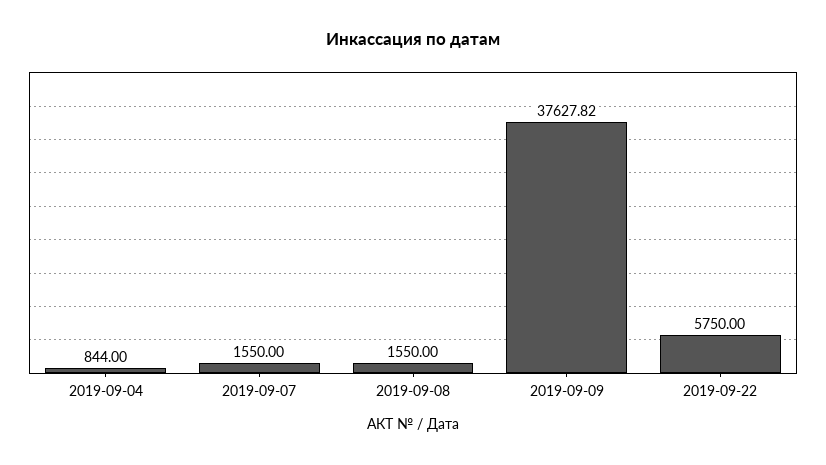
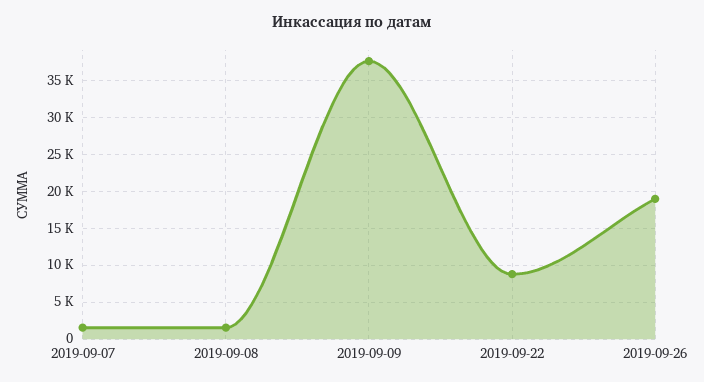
2019-09-04: 844 -> none
2019-09-22: 5750 -> 9000
2019-09-26: none -> 19000

